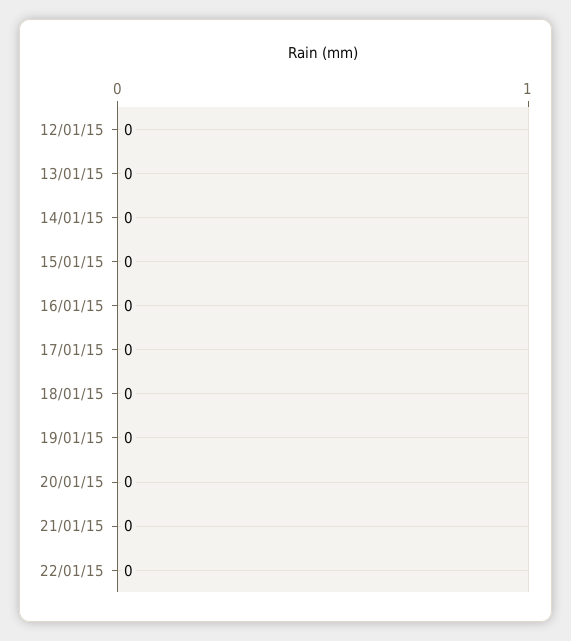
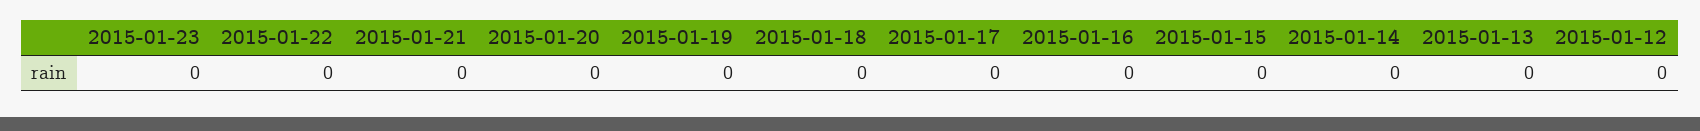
2015-01-23: none -> 0

